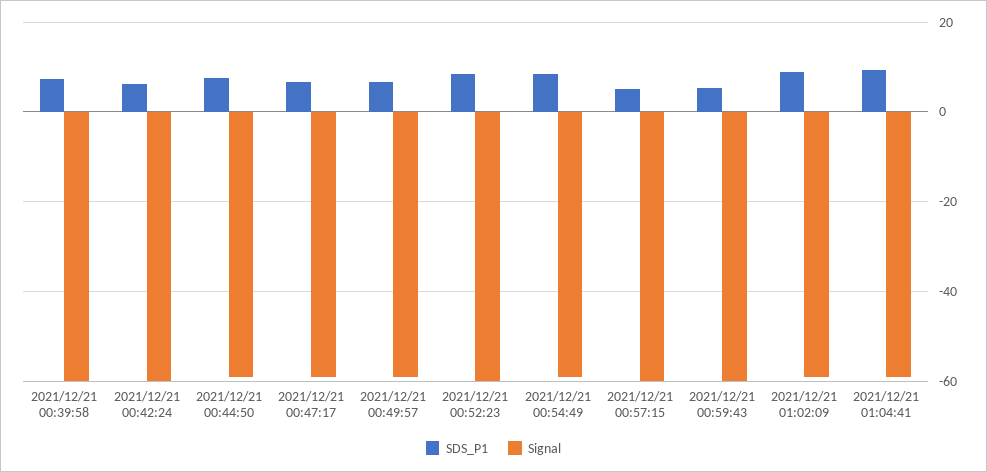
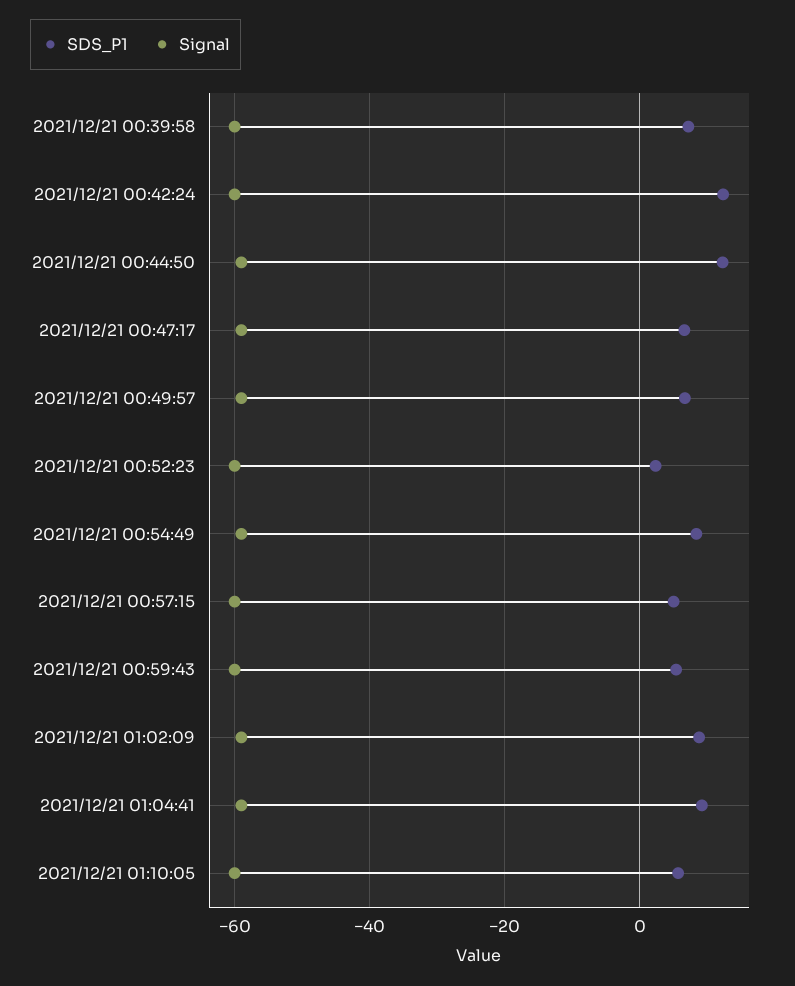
SDS_P1, 2021/12/21 00:42:24: 6 -> 12
SDS_P1, 2021/12/21 00:44:50: 8 -> 12
SDS_P1, 2021/12/21 00:52:23: 8 -> 2
SDS_P1, 2021/12/21 01:10:05: none -> 6
Signal, 2021/12/21 01:10:05: none -> -60

